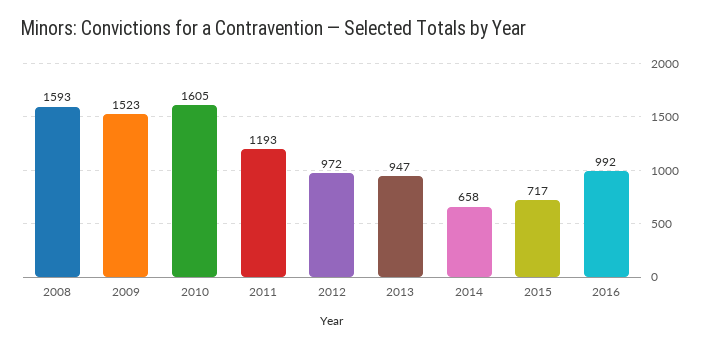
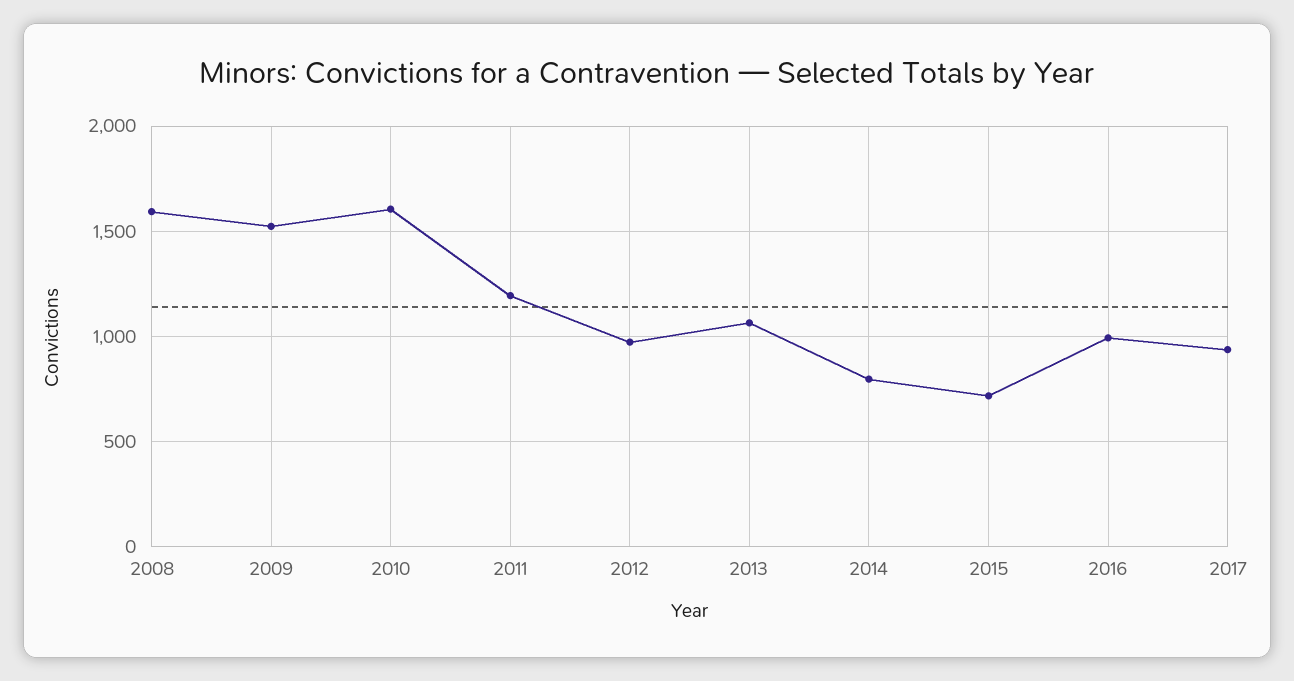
2013: 947 -> 1050
2014: 658 -> 800
2017: none -> 950

